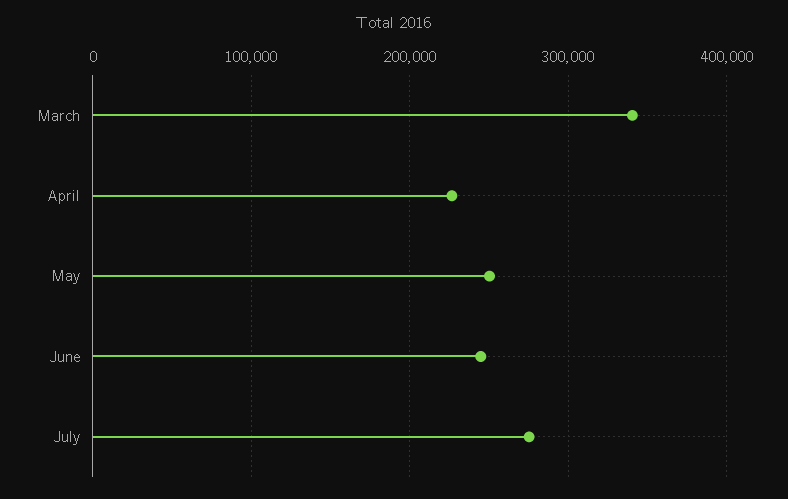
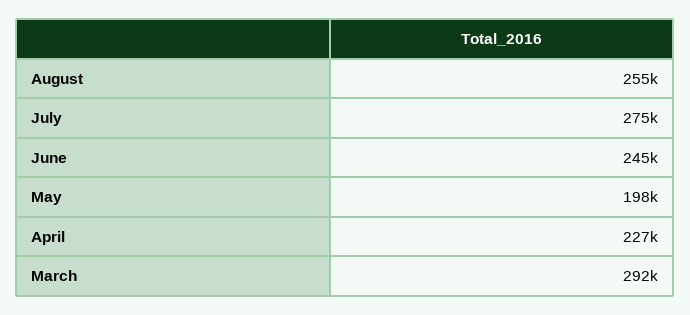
March: 340000 -> 292000
May: 250000 -> 198000
August: none -> 255000

